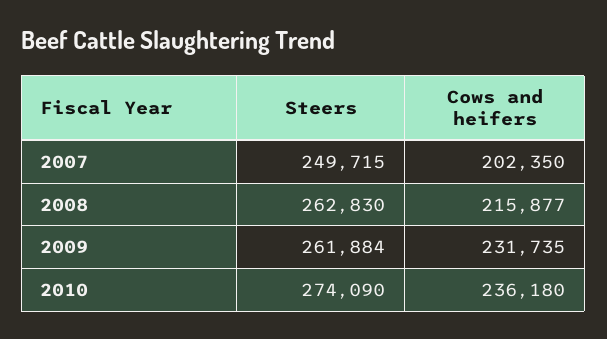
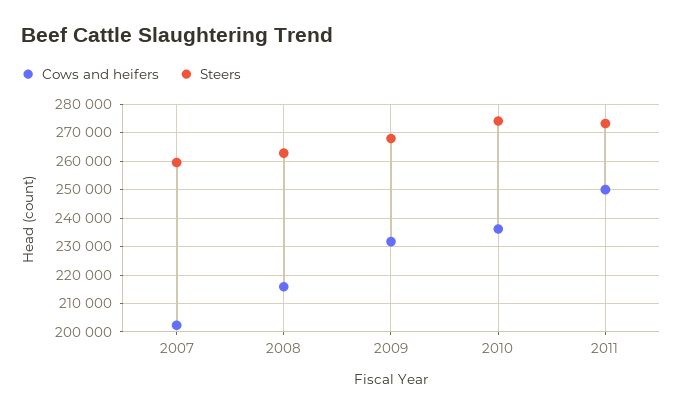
Steers, 2007: 249715 -> 260000
Steers, 2009: 261884 -> 267500
Cows and heifers, 2011: none -> 250000
Steers, 2011: none -> 272500

